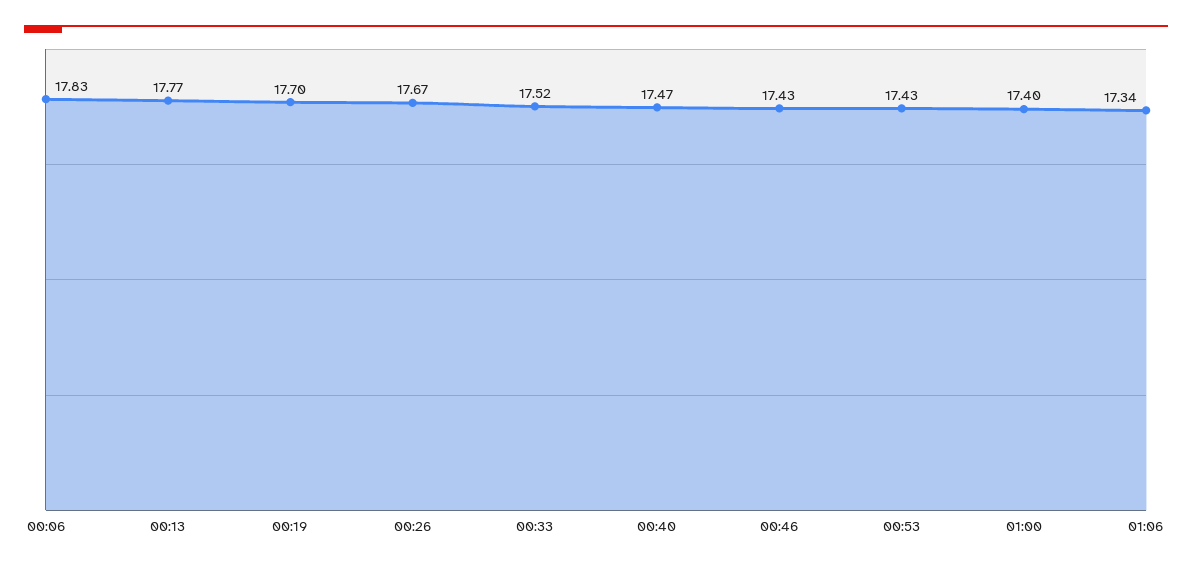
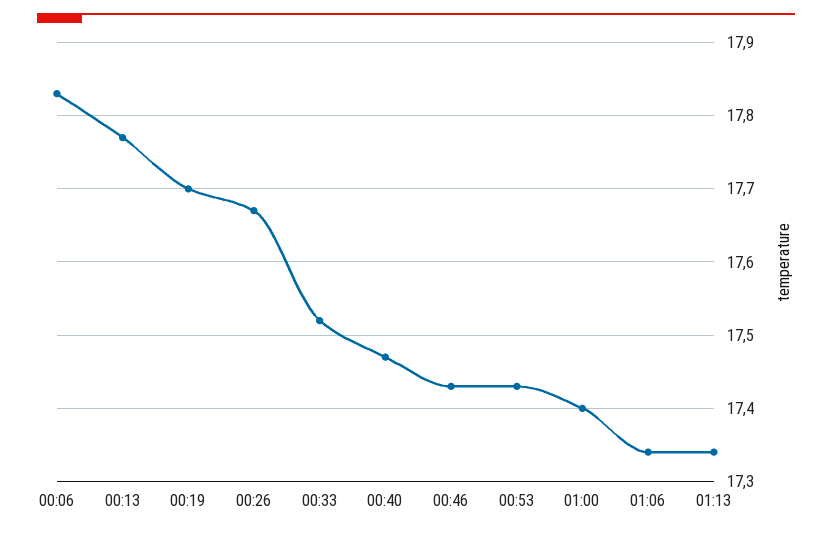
01:13: none -> 17.34

